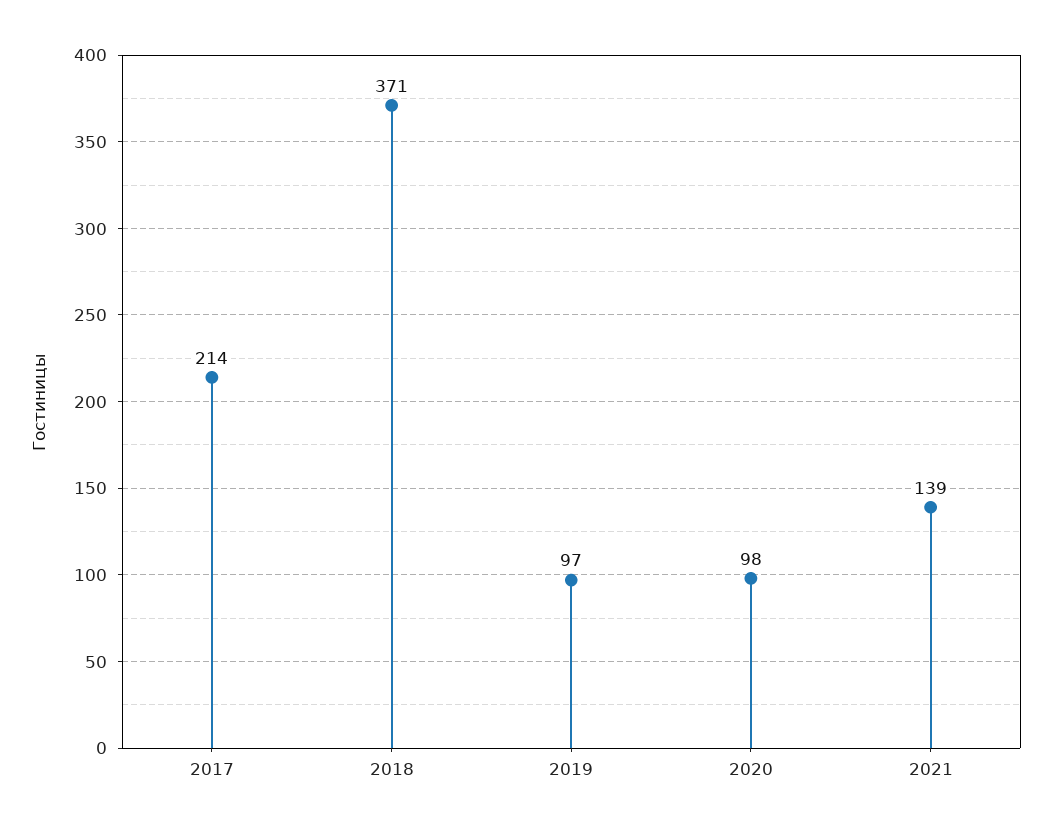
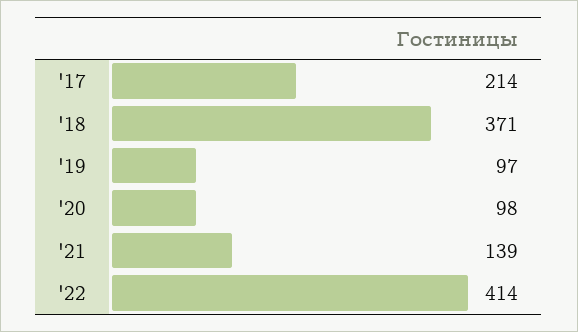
'22: none -> 414

